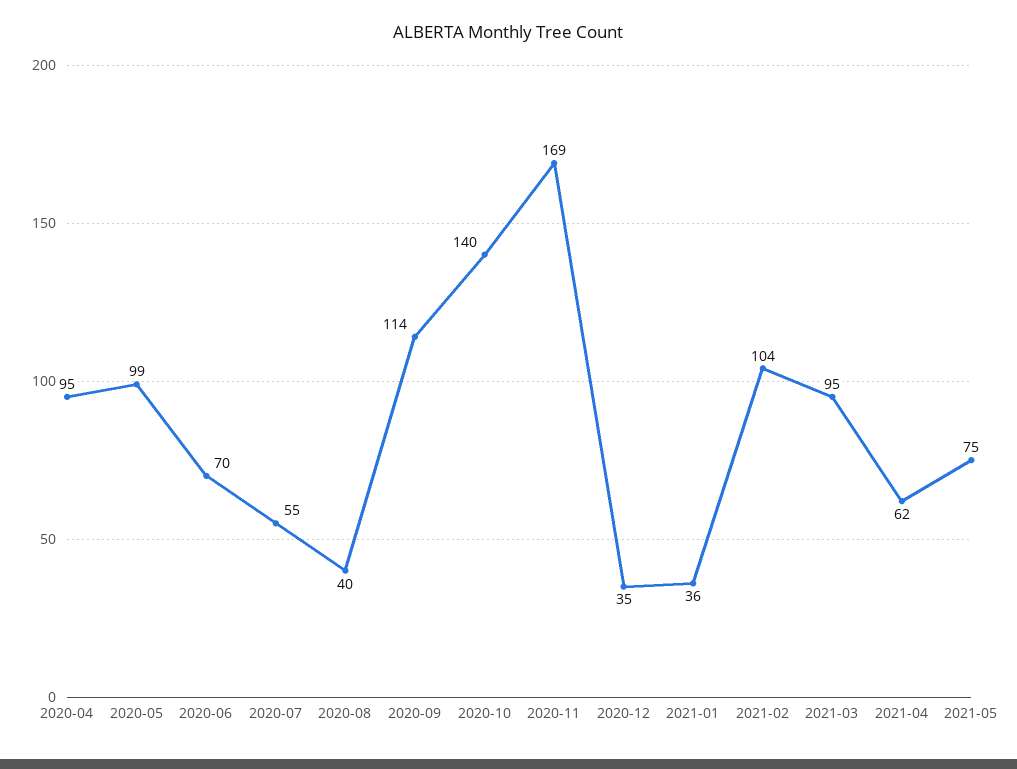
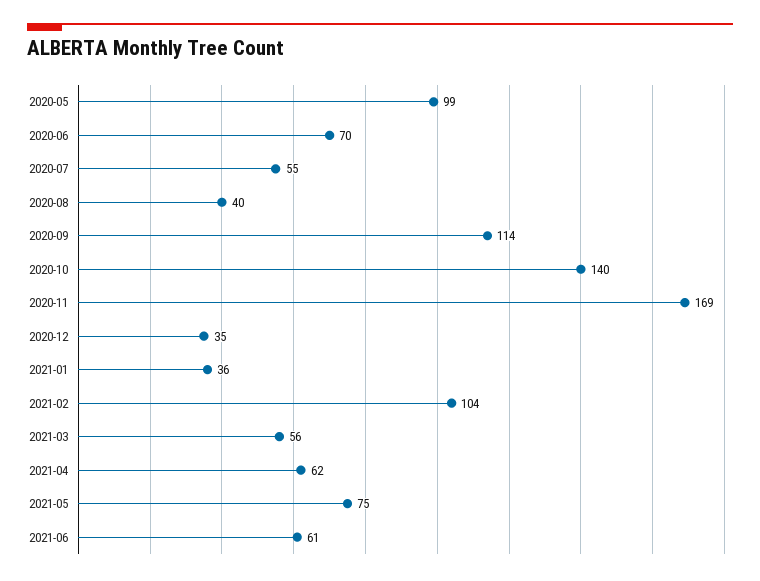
2020-04: 95 -> none
2021-03: 95 -> 56
2021-06: none -> 61

